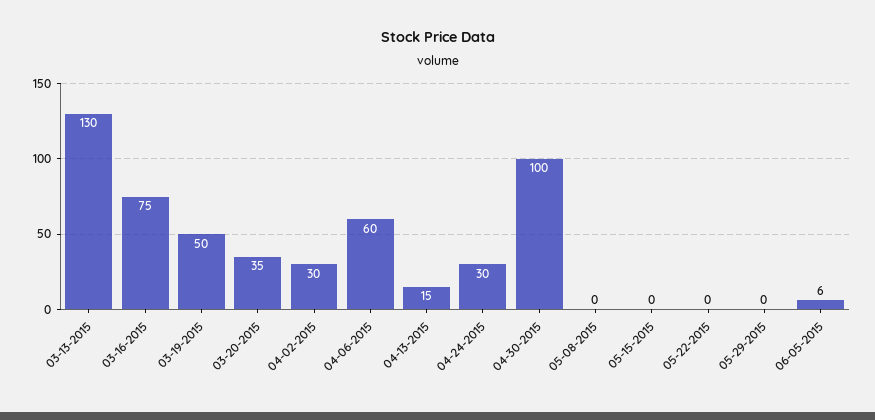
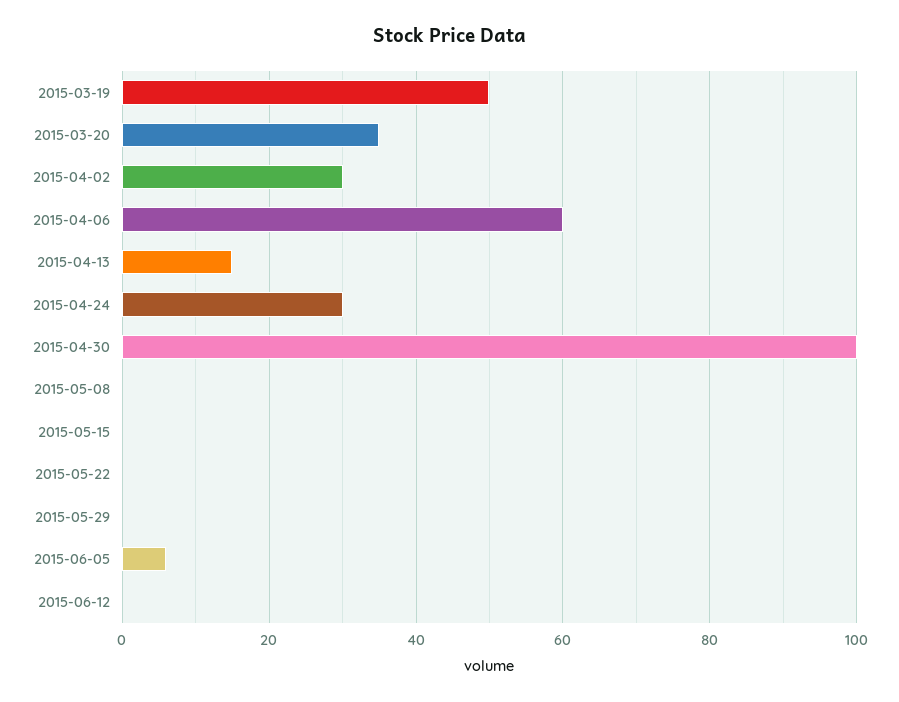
03-13-2015: 130 -> none
03-16-2015: 75 -> none
2015-06-12: none -> 0

